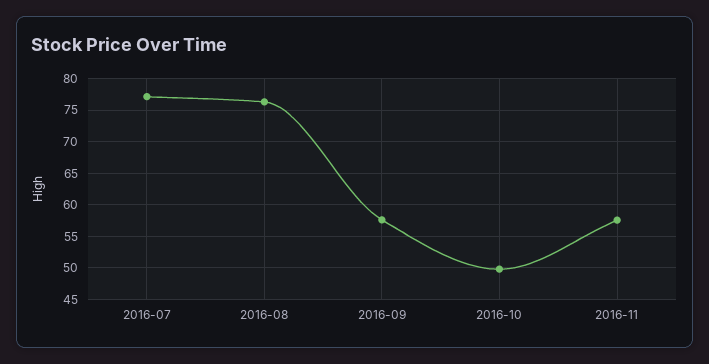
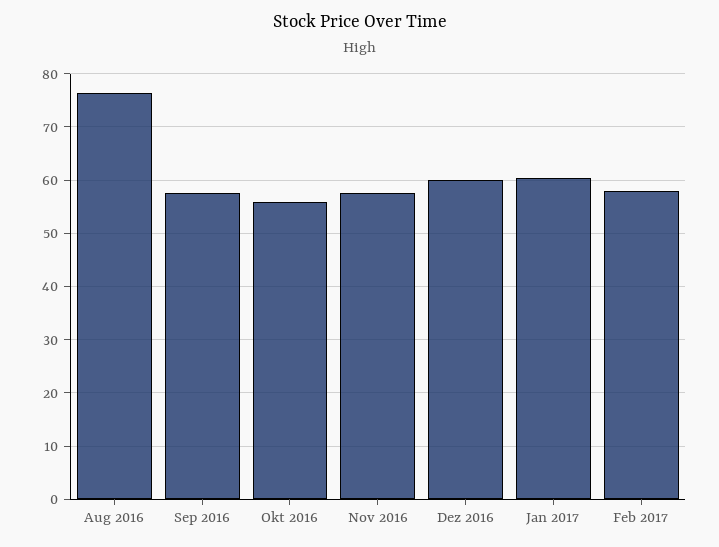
2016-07: 77 -> none
2016-10: 50 -> 56
Dez 2016: none -> 60
Jan 2017: none -> 60
Feb 2017: none -> 58

